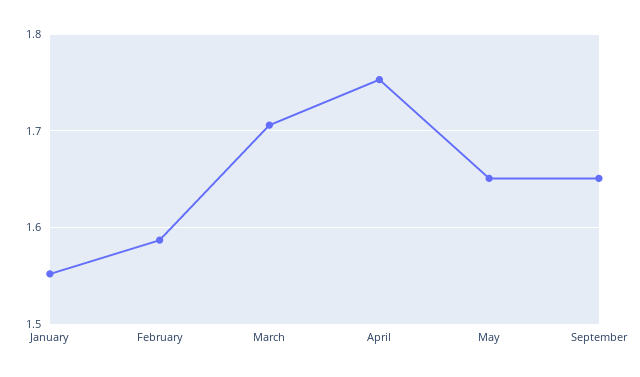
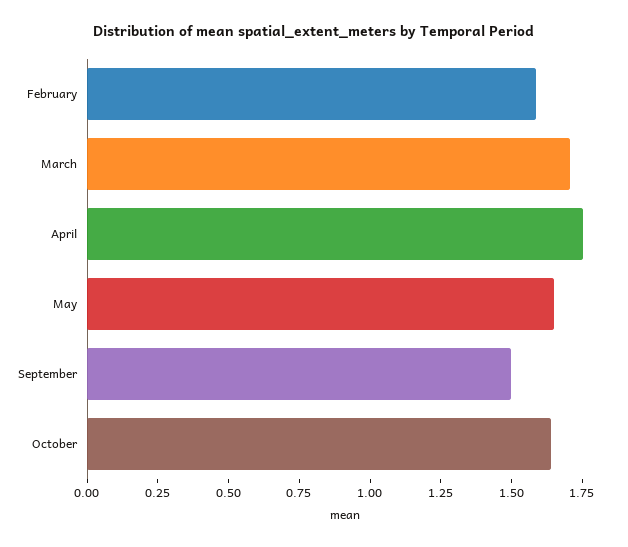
January: 1.55 -> none
September: 1.65 -> 1.5
October: none -> 1.65

